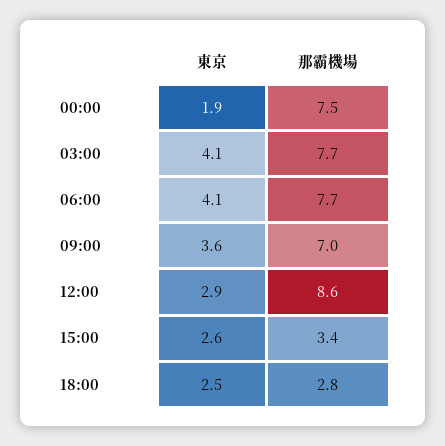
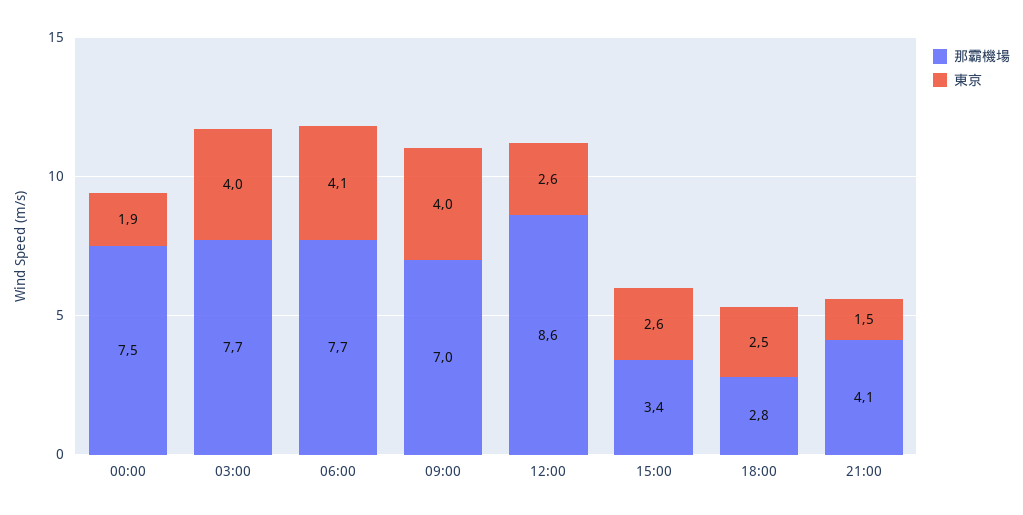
東京, 03:00: 4.1 -> 4
東京, 09:00: 3.6 -> 4
東京, 12:00: 2.9 -> 2.6
那霸機場, 21:00: none -> 4.1
東京, 21:00: none -> 1.5

